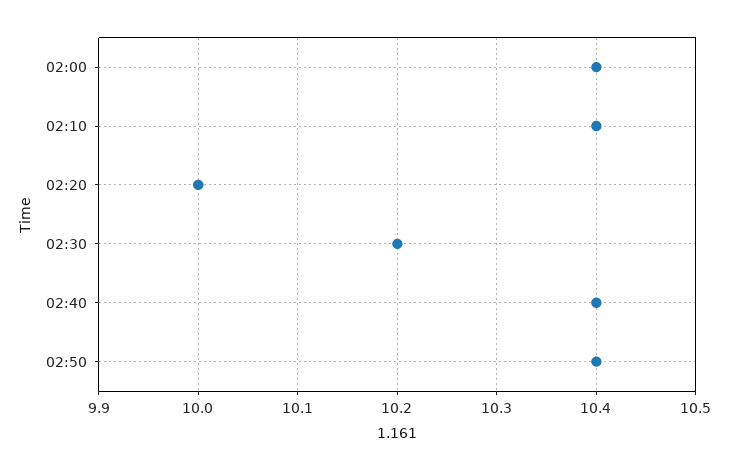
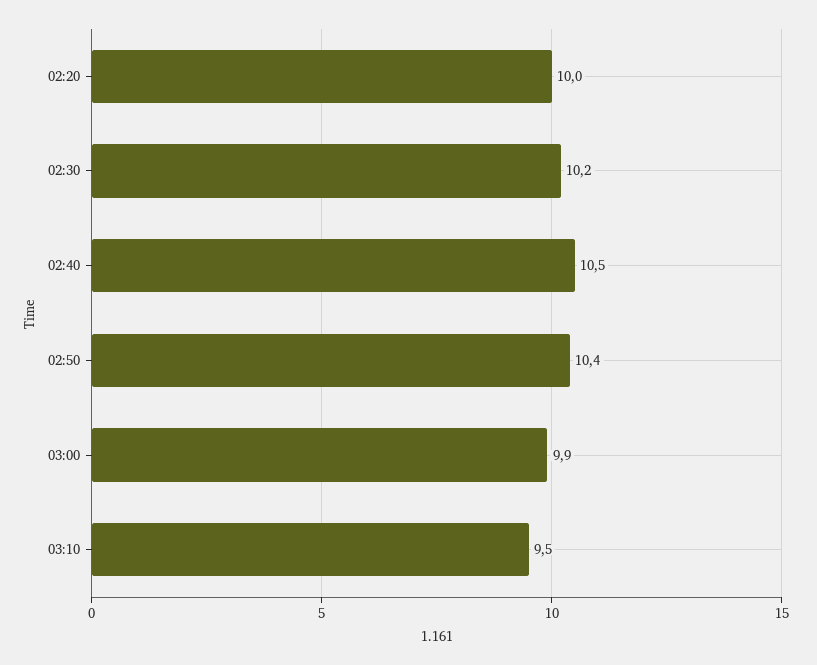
02:00: 10.4 -> none
02:10: 10.4 -> none
02:40: 10.4 -> 10.5
03:00: none -> 9.9
03:10: none -> 9.5

